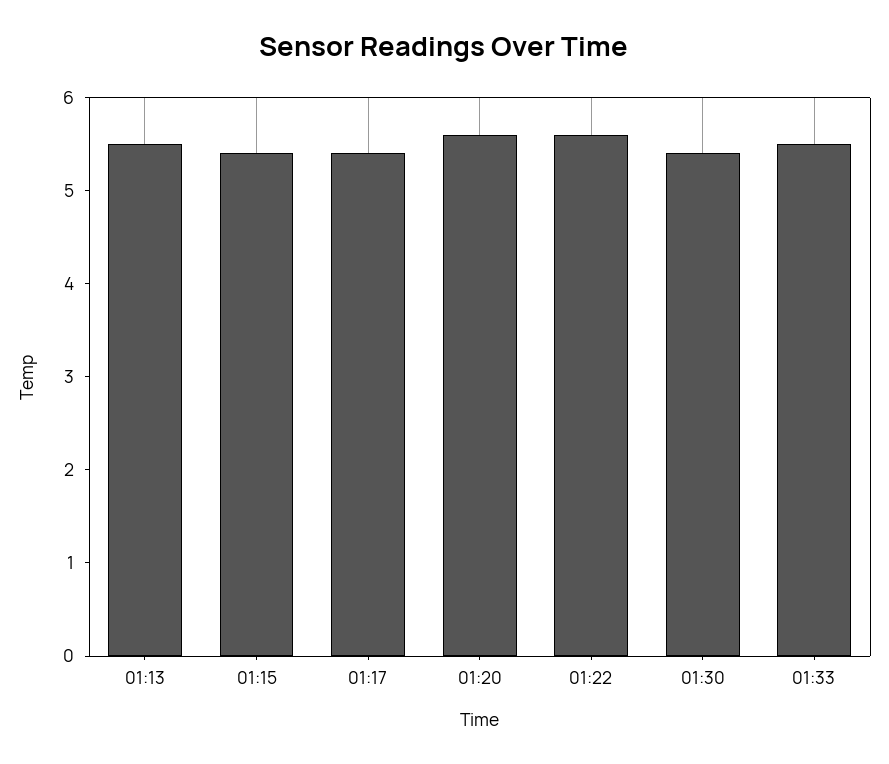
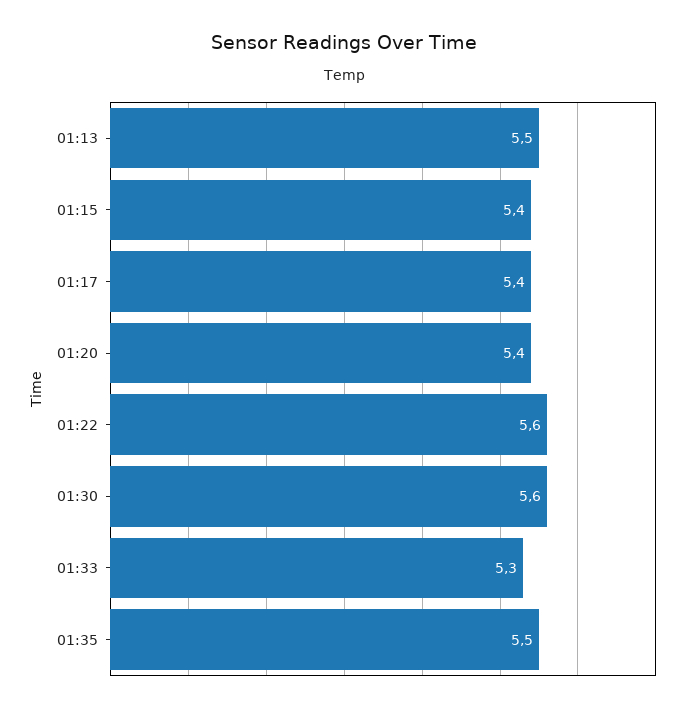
01:20: 5.6 -> 5.4
01:30: 5.4 -> 5.6
01:33: 5.5 -> 5.3
01:35: none -> 5.5

